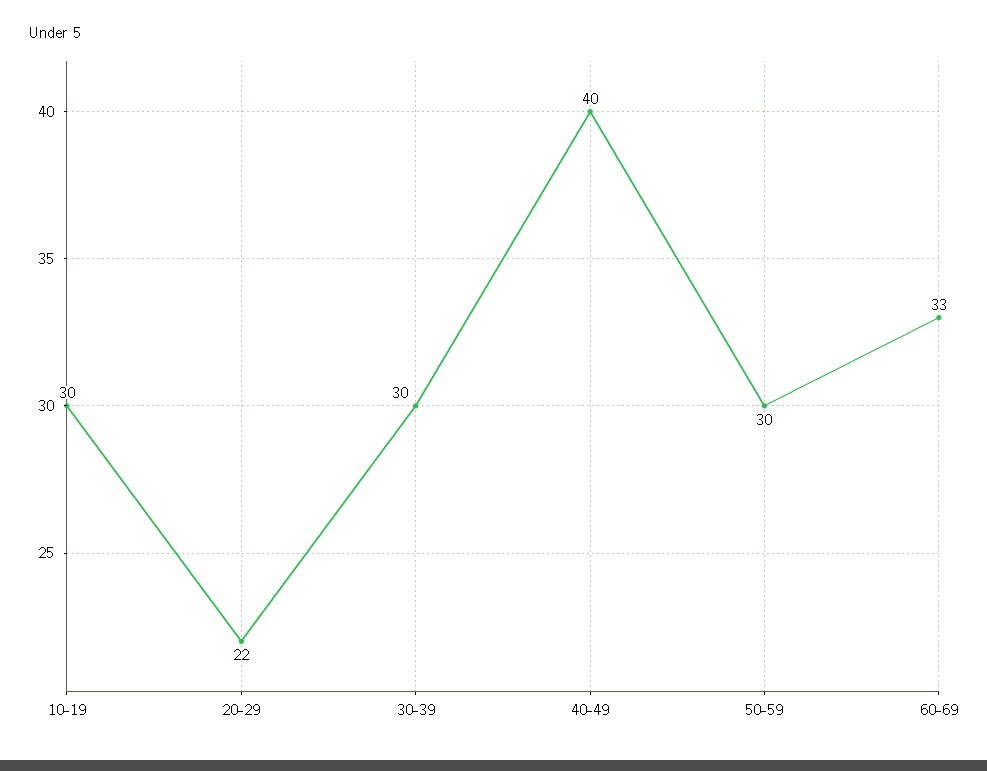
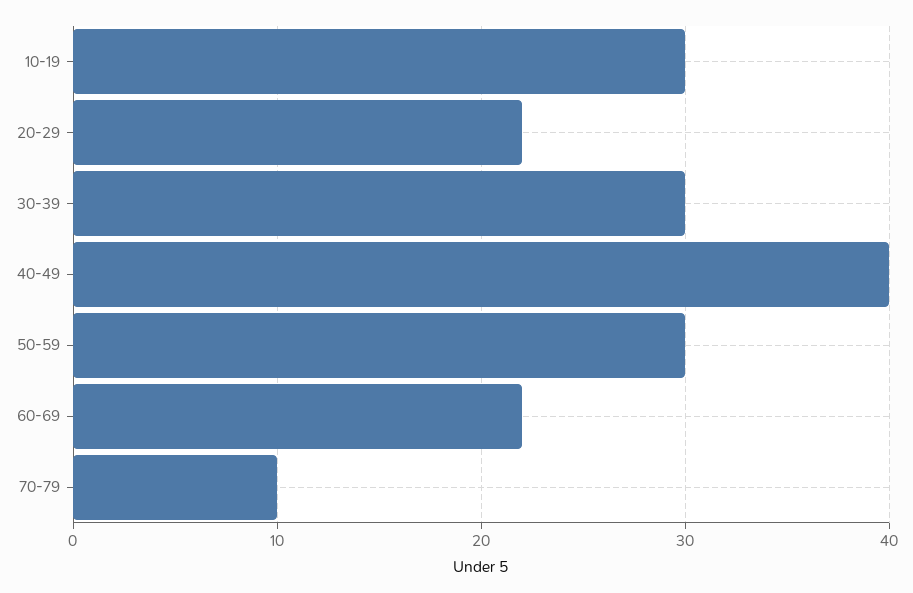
60-69: 33 -> 22
70-79: none -> 10

